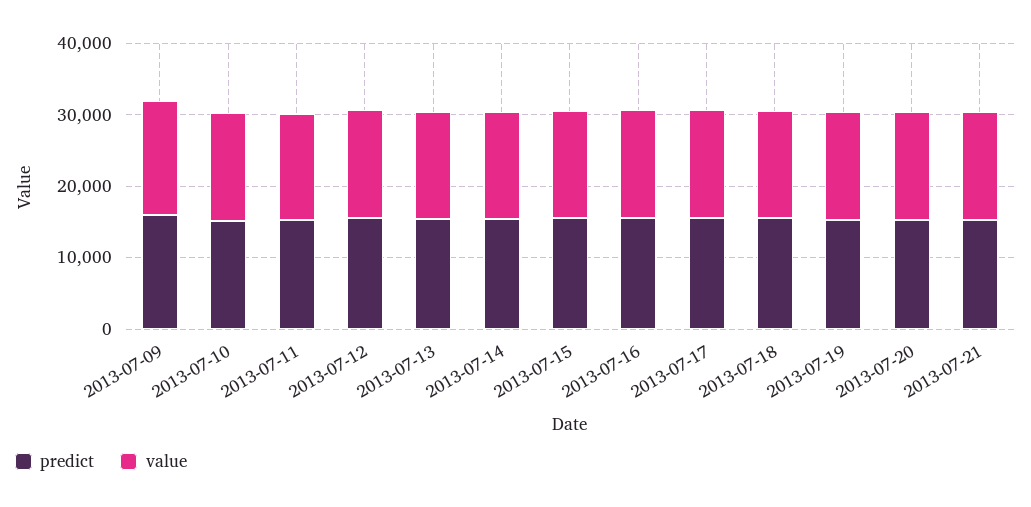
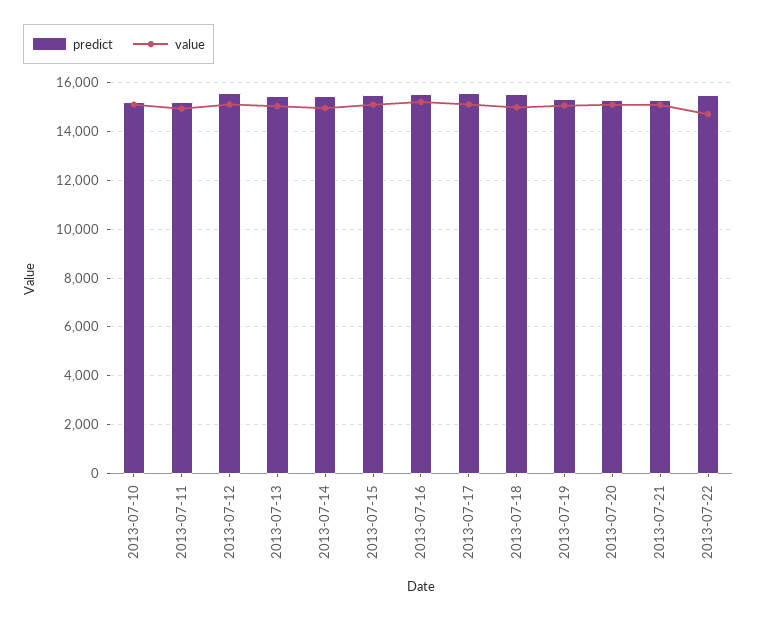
predict, 2013-07-09: 16000 -> none
value, 2013-07-09: 16000 -> none
predict, 2013-07-22: none -> 15500
value, 2013-07-22: none -> 14750

